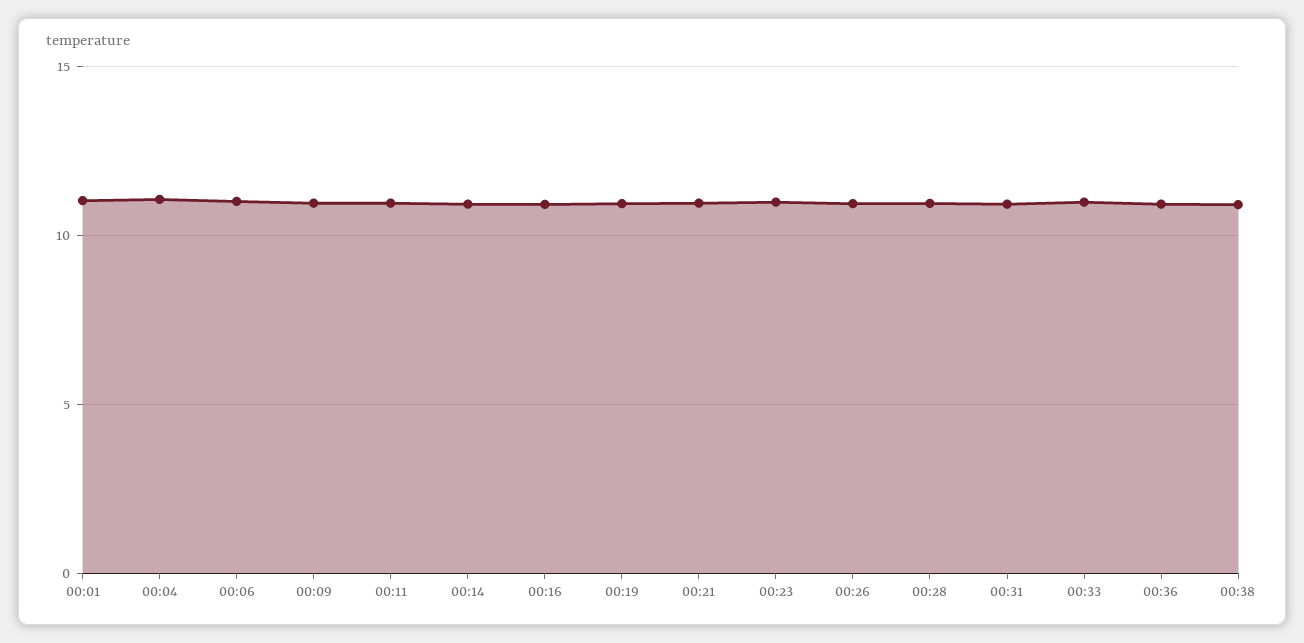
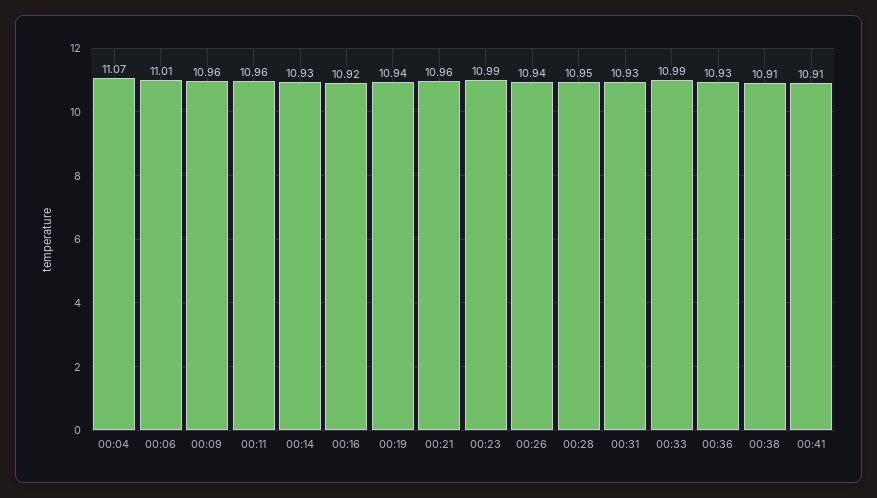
00:01: 11 -> none
00:41: none -> 10.91

